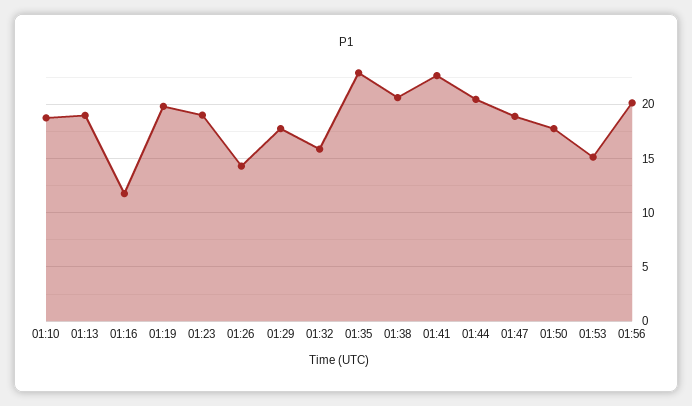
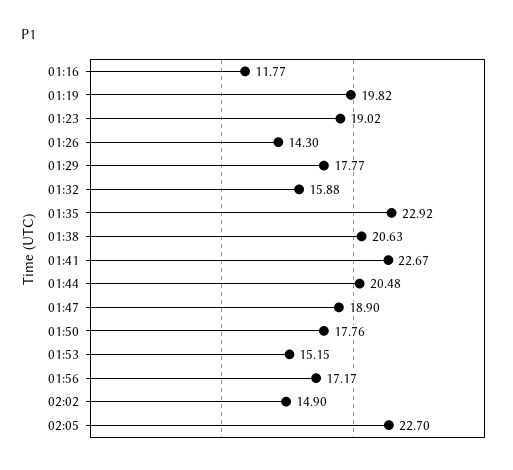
01:10: 19 -> none
01:13: 19 -> none
01:56: 20 -> 17.17
02:02: none -> 14.9
02:05: none -> 22.7

